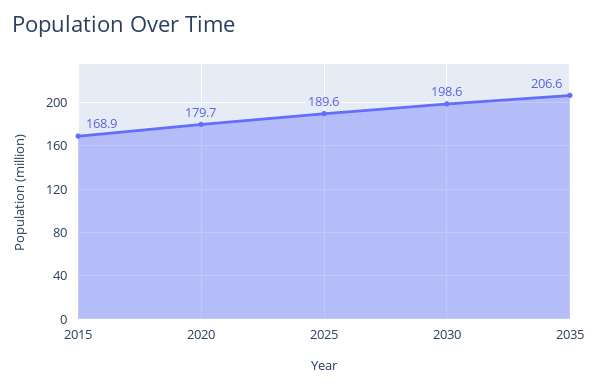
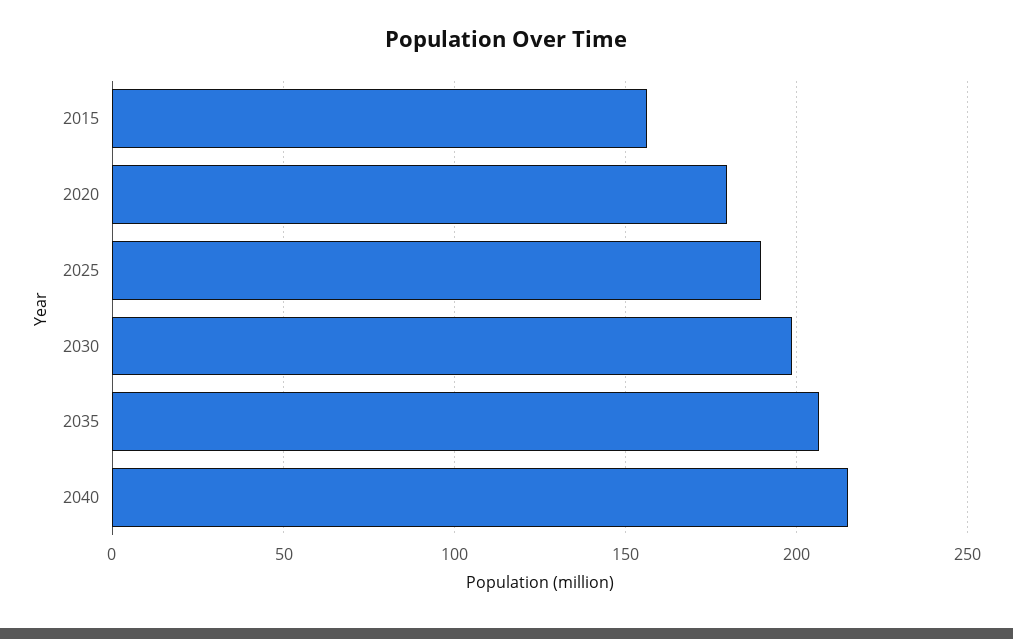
2015: 168.9 -> 155
2040: none -> 215

